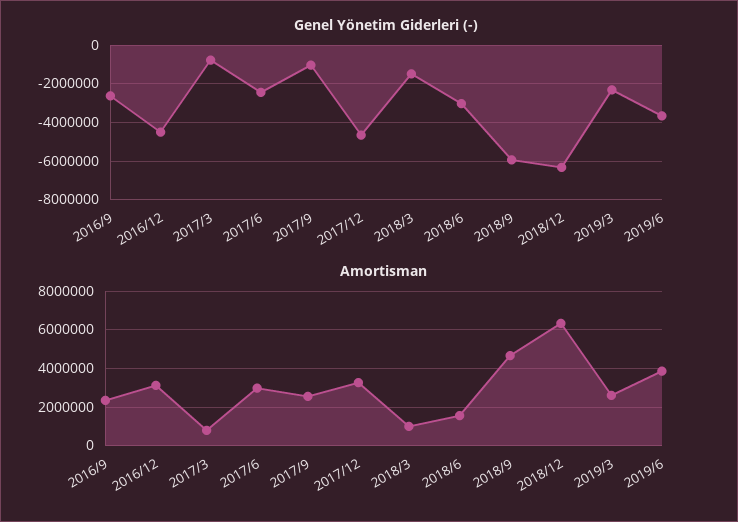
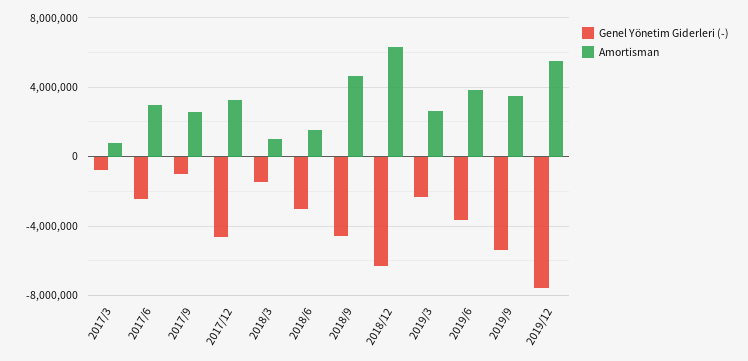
Genel Yönetim Giderleri (-), 2016/9: -2500000 -> none
Genel Yönetim Giderleri (-), 2016/12: -4500000 -> none
Genel Yönetim Giderleri (-), 2018/9: -6000000 -> -4500000
Amortisman, 2016/9: 2500000 -> none
Amortisman, 2016/12: 3000000 -> none
Genel Yönetim Giderleri (-), 2019/9: none -> -5500000
Amortisman, 2019/9: none -> 3500000
Genel Yönetim Giderleri (-), 2019/12: none -> -7500000
Amortisman, 2019/12: none -> 5500000

